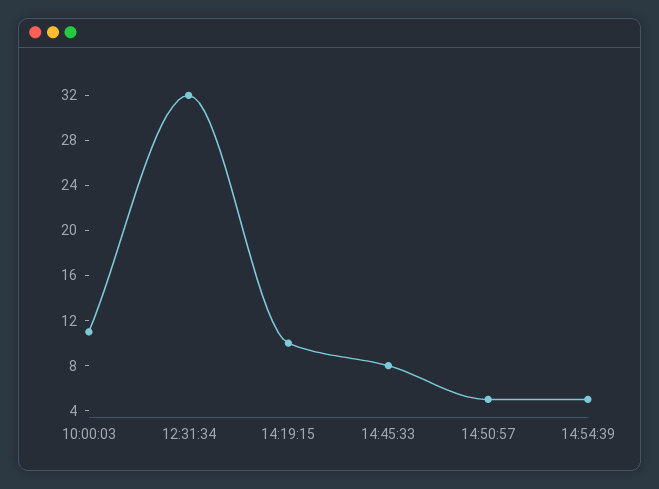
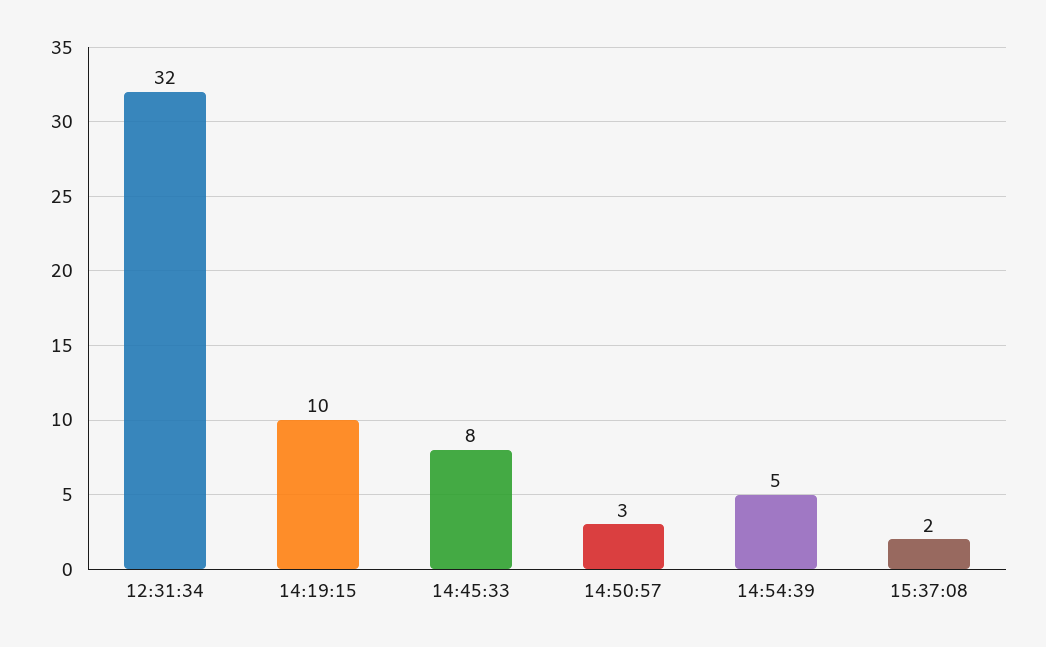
10:00:03: 11 -> none
14:50:57: 5 -> 3
15:37:08: none -> 2

